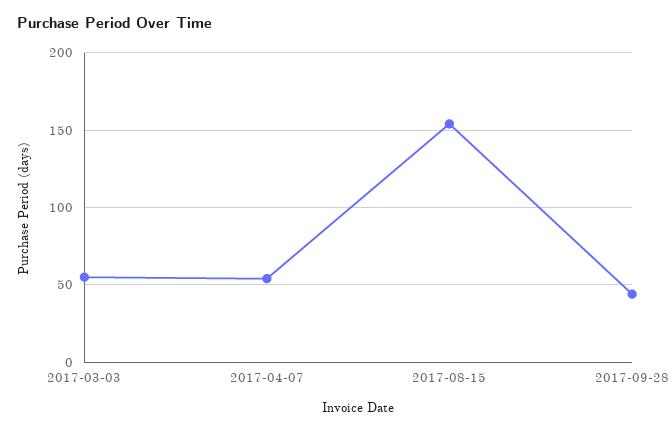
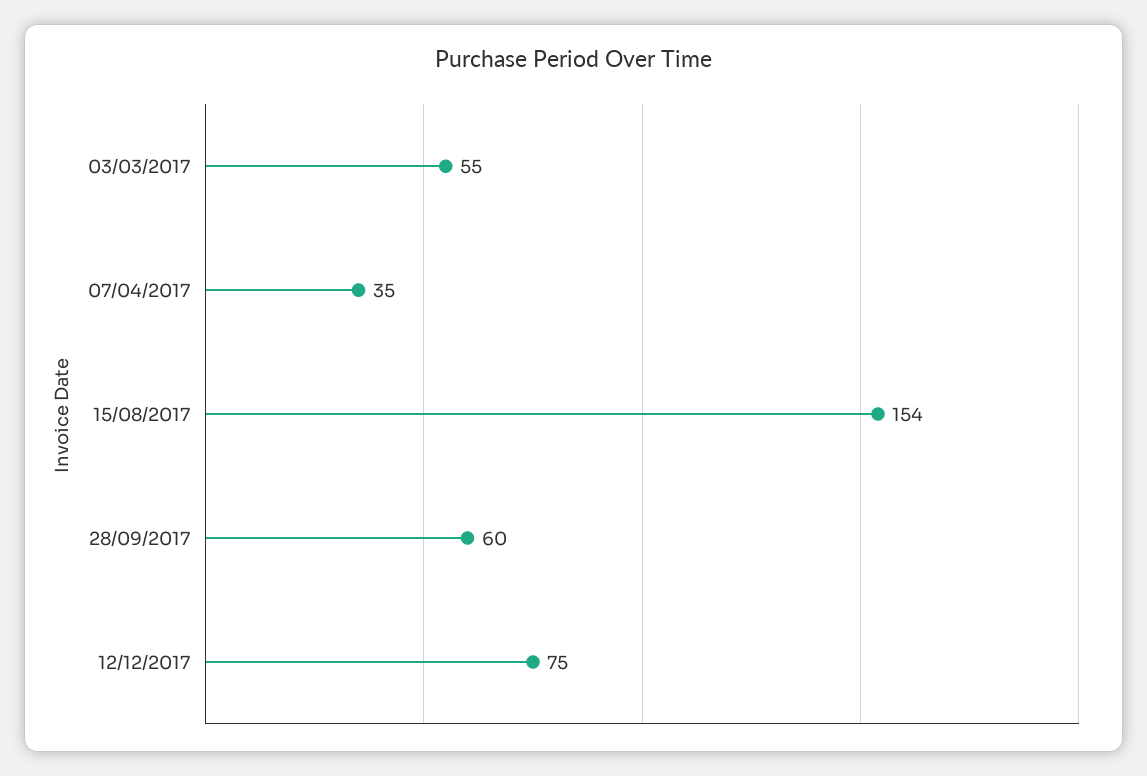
2017-04-07: 55 -> 35
2017-09-28: 45 -> 60
12/12/2017: none -> 75

